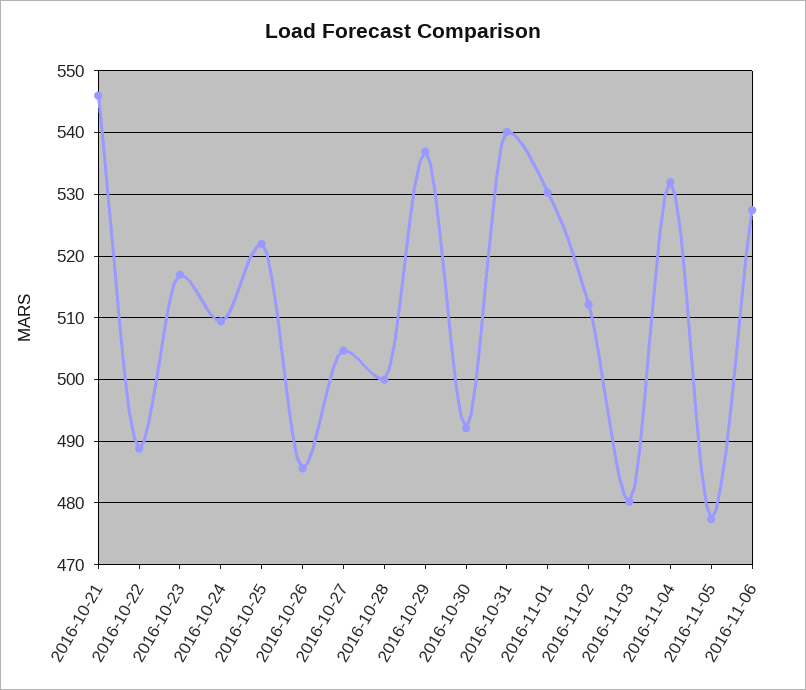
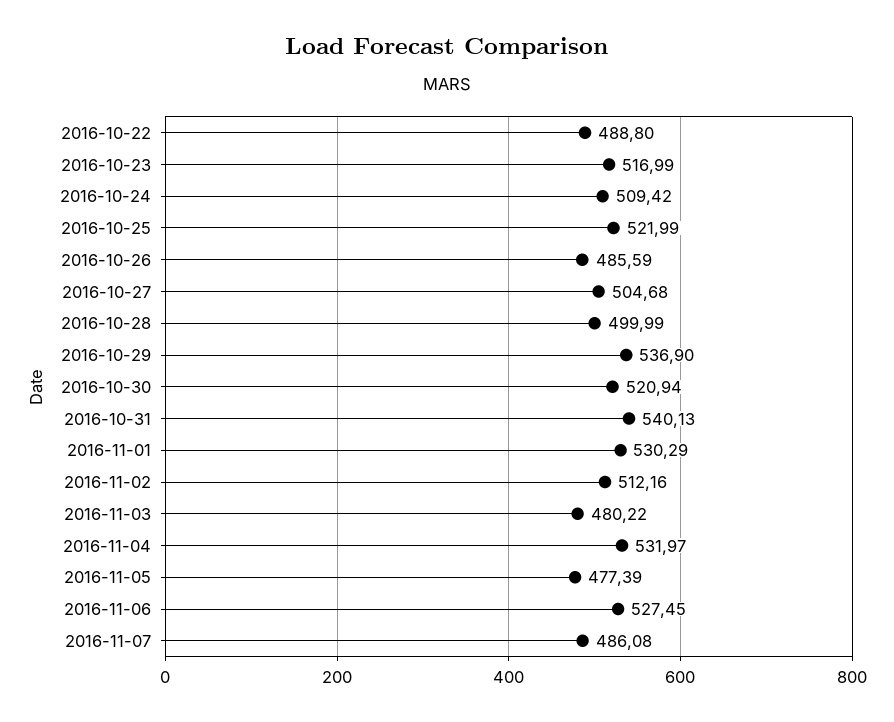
2016-10-21: 546 -> none
2016-10-30: 492 -> 520.94
2016-11-07: none -> 486.08

